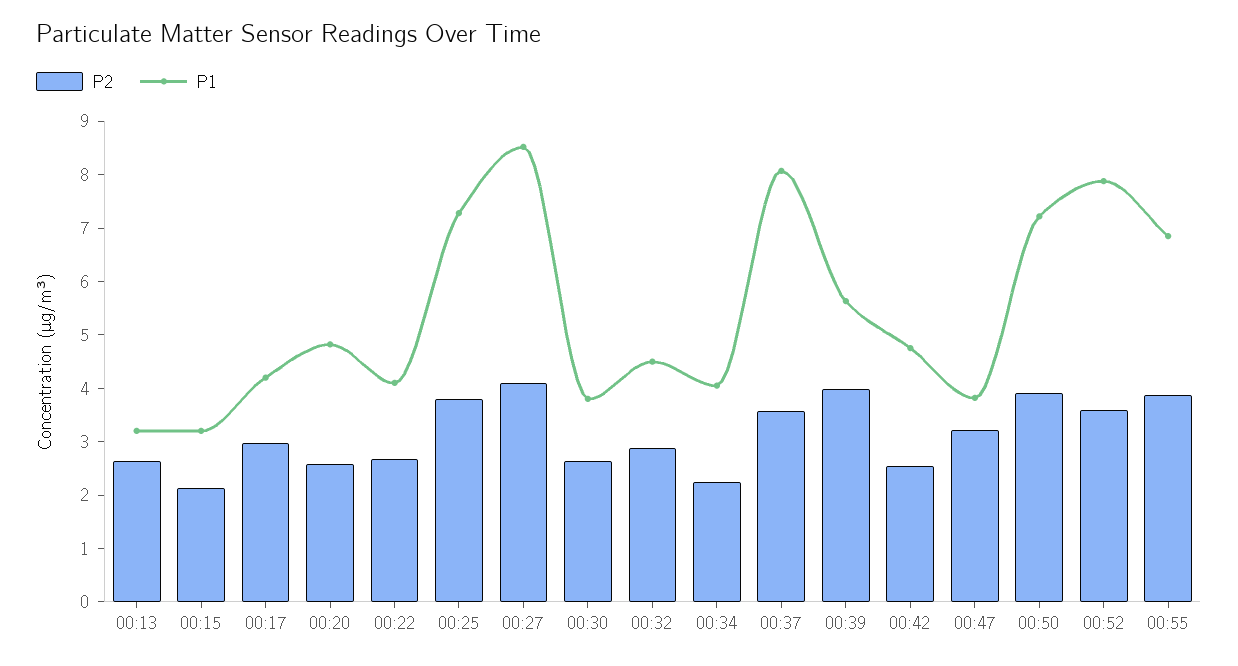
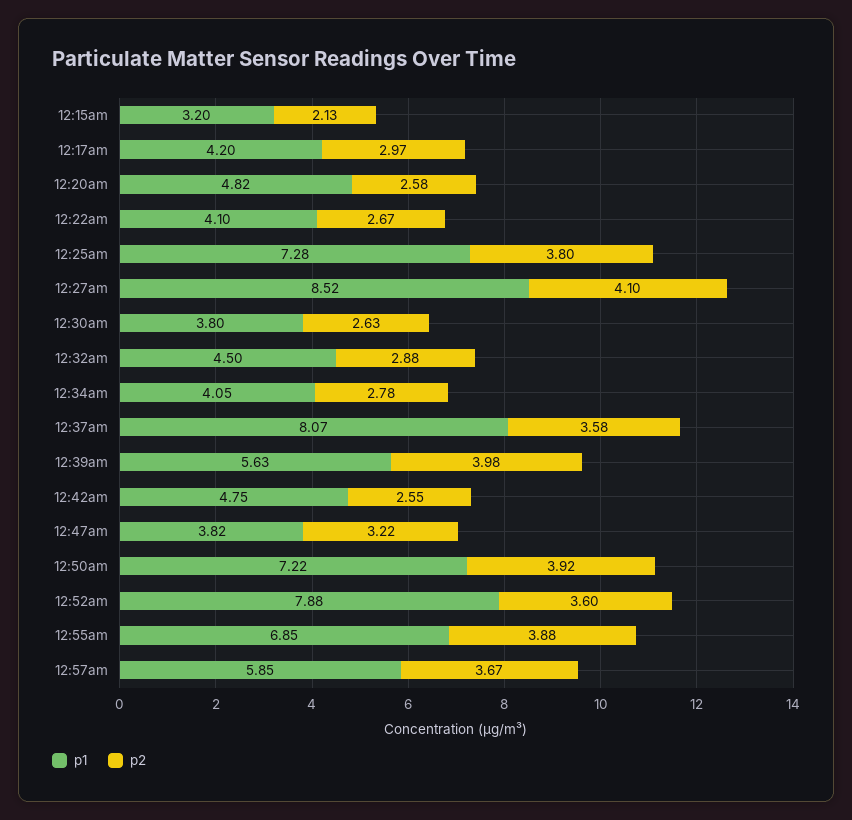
P2, 00:13: 2.6 -> none
P1, 00:13: 3.2 -> none
P2, 00:34: 2.2 -> 2.78
P1, 12:57am: none -> 5.85
P2, 12:57am: none -> 3.67

